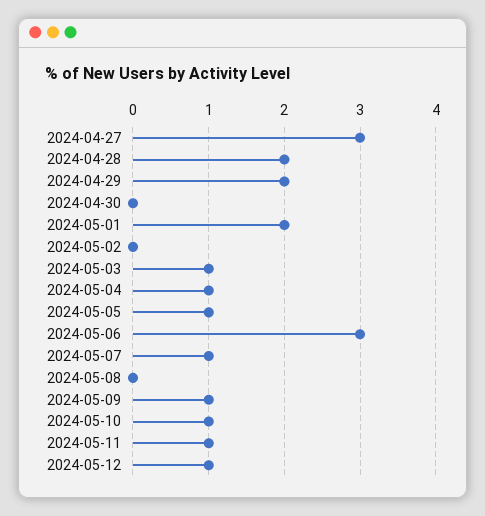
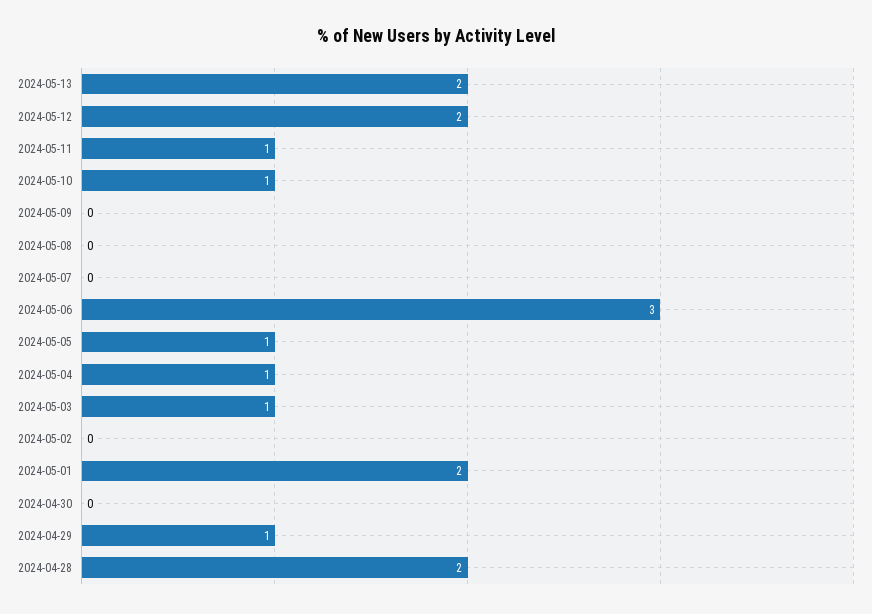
2024-04-27: 3 -> none
2024-04-29: 2 -> 1
2024-05-07: 1 -> 0
2024-05-09: 1 -> 0
2024-05-12: 1 -> 2
2024-05-13: none -> 2

